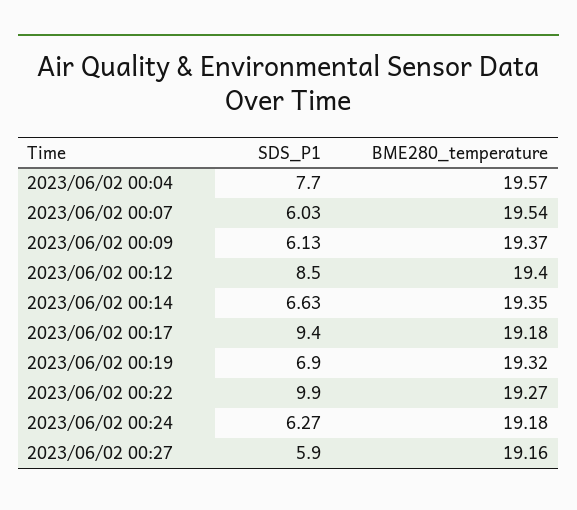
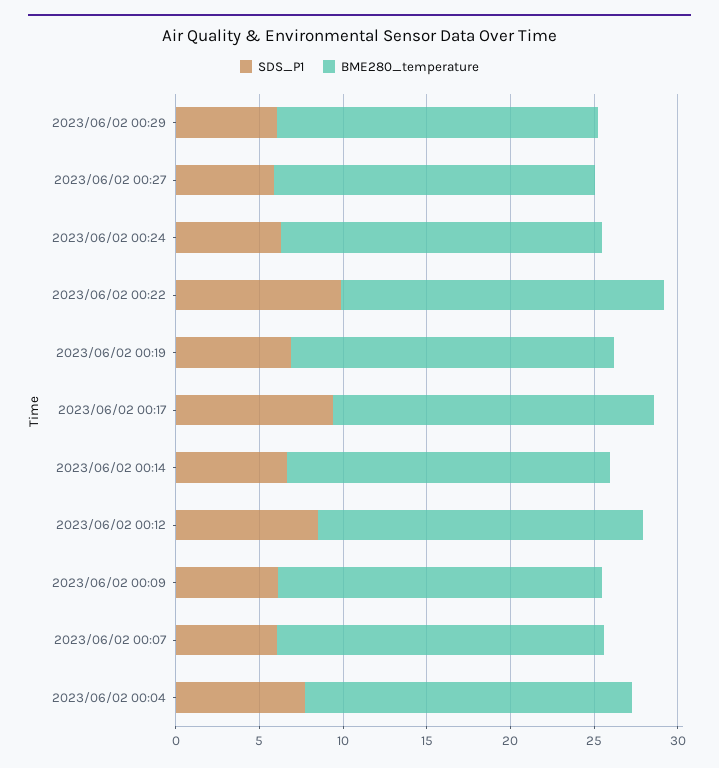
SDS_P1, 2023/06/02 00:29: none -> 6
BME280_temperature, 2023/06/02 00:29: none -> 19

